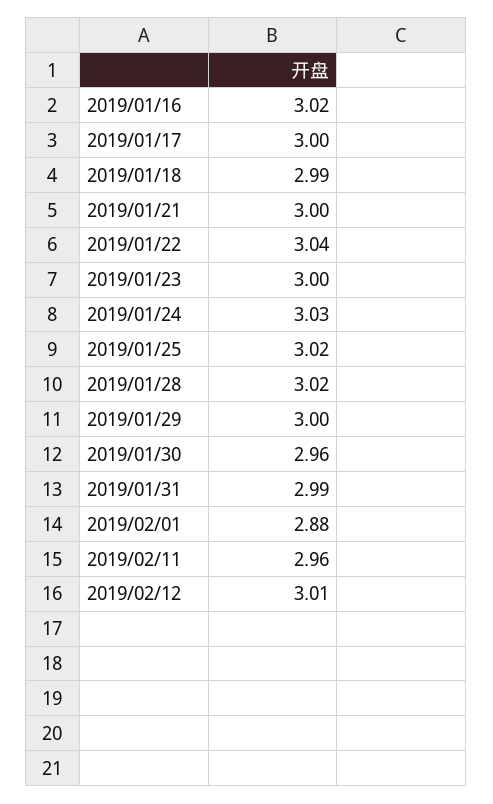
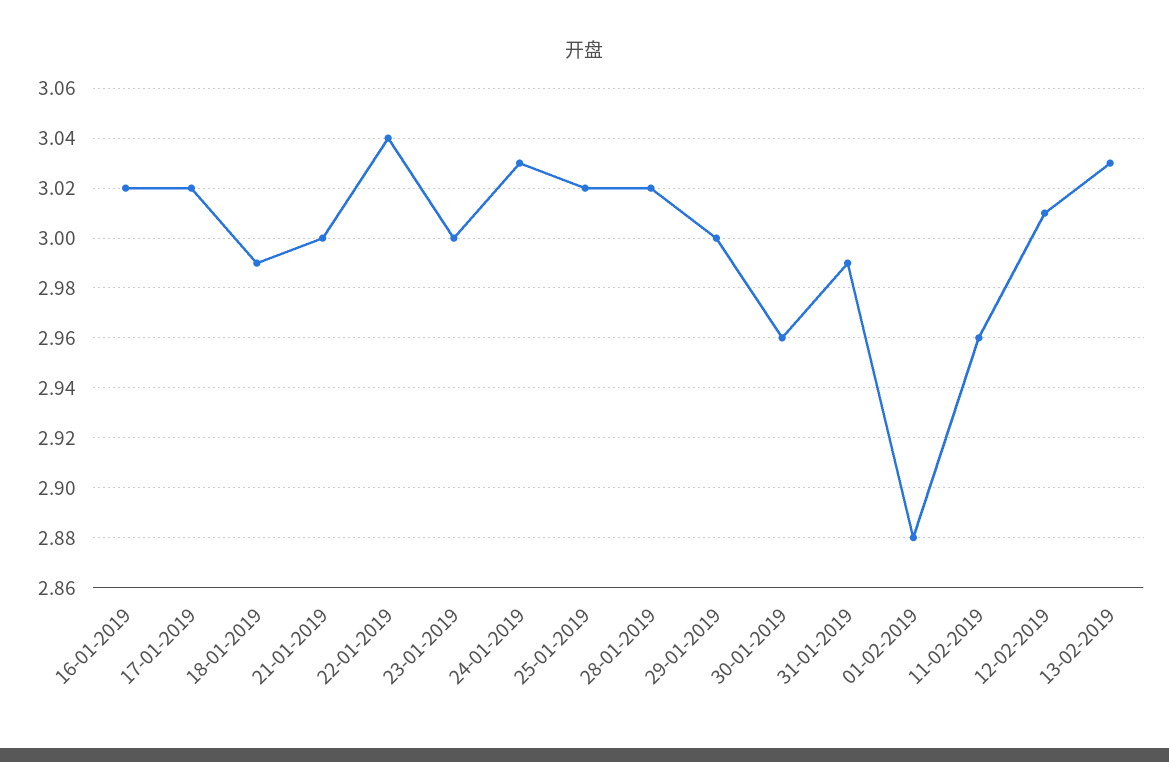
2019/01/17: 3 -> 3.02
13-02-2019: none -> 3.03

